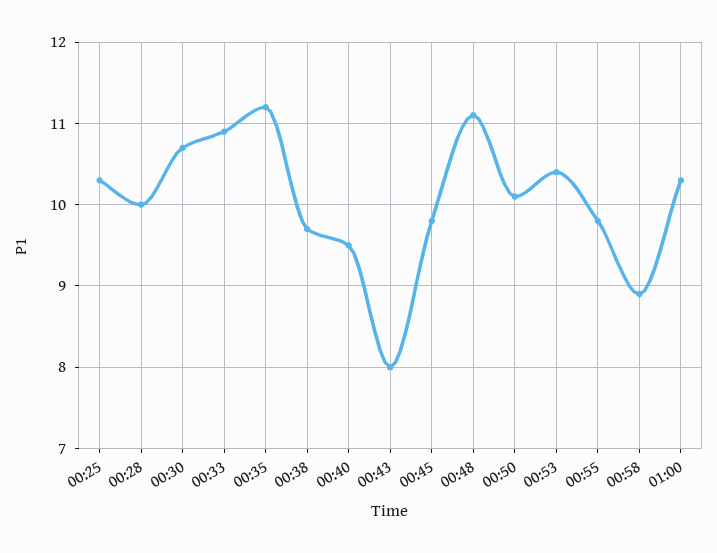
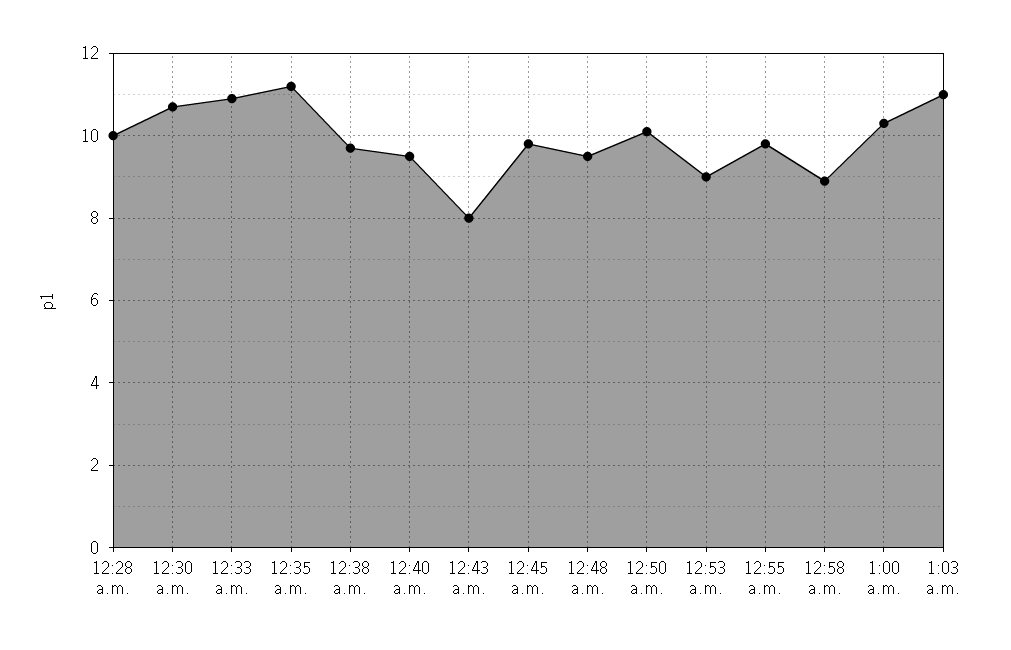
00:25: 10.3 -> none
00:48: 11.1 -> 9.5
00:53: 10.4 -> 9
1:03 a.m.: none -> 11

